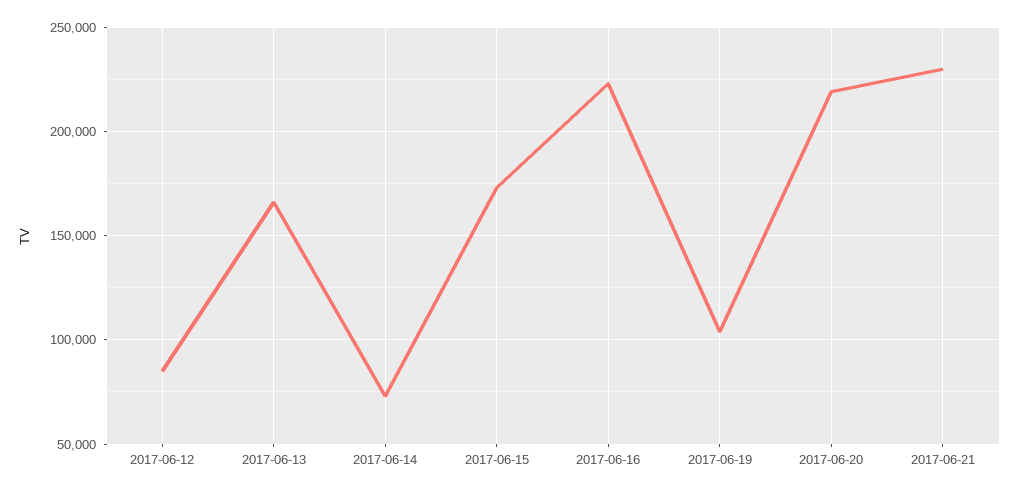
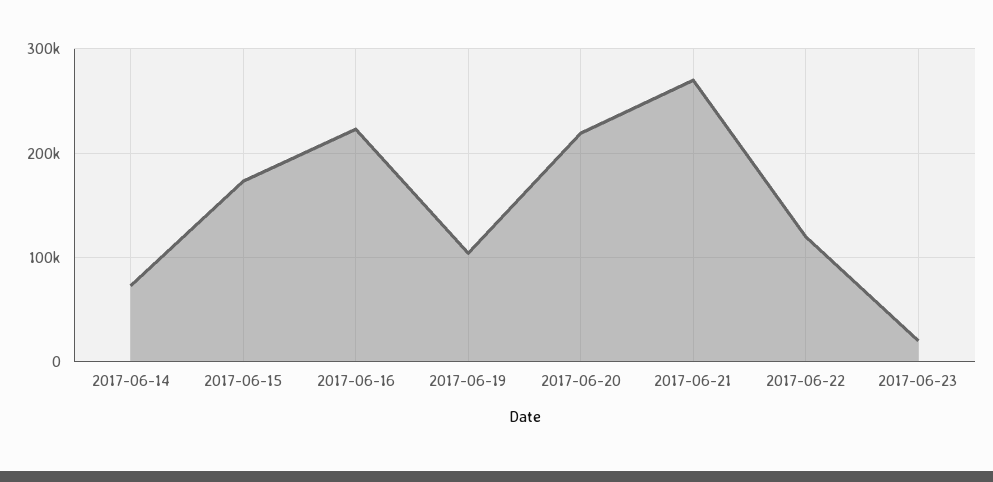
2017-06-12: 85000 -> none
2017-06-13: 165000 -> none
2017-06-21: 230000 -> 270000
2017-06-22: none -> 120000
2017-06-23: none -> 20000

